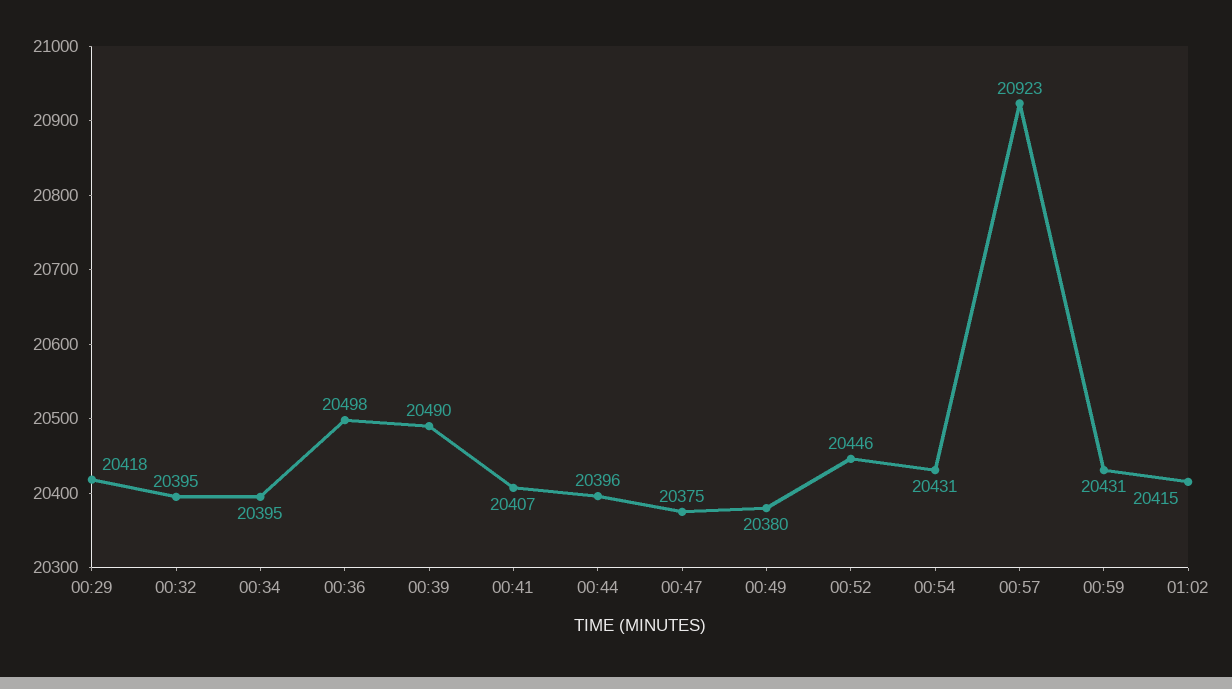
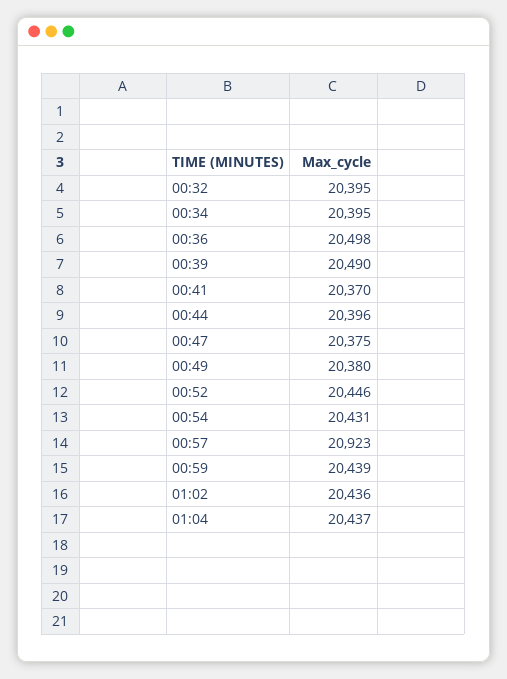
00:29: 20418 -> none
00:41: 20407 -> 20370
00:59: 20431 -> 20439
01:02: 20415 -> 20436
01:04: none -> 20437

